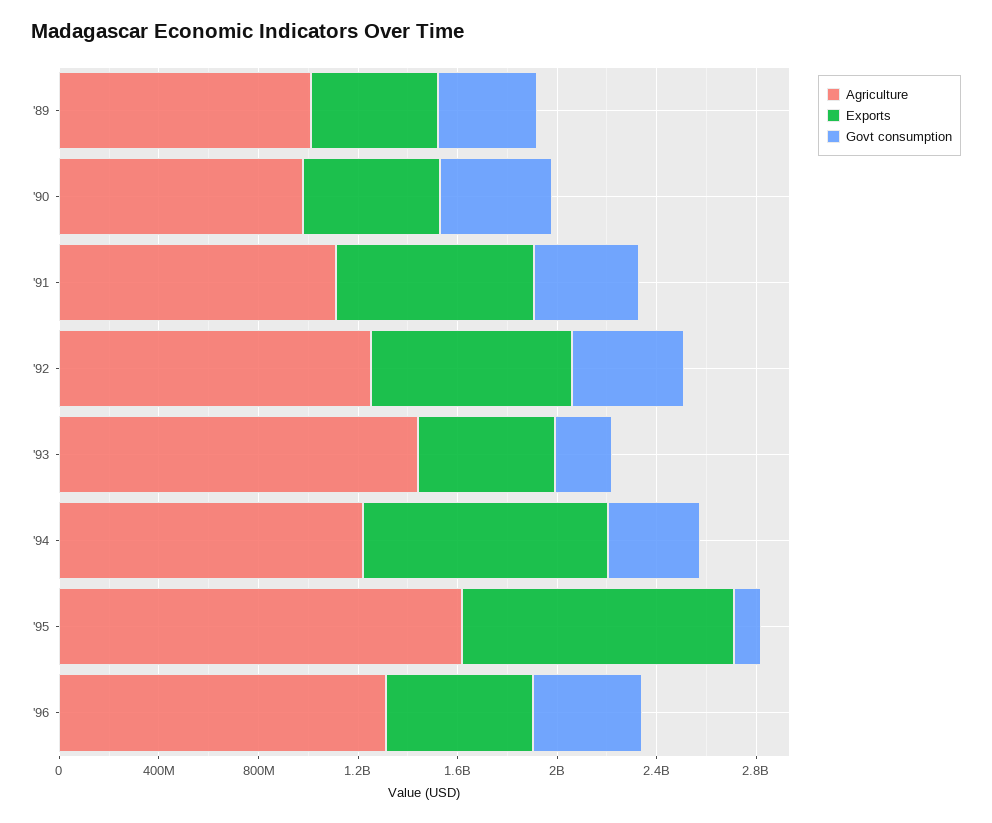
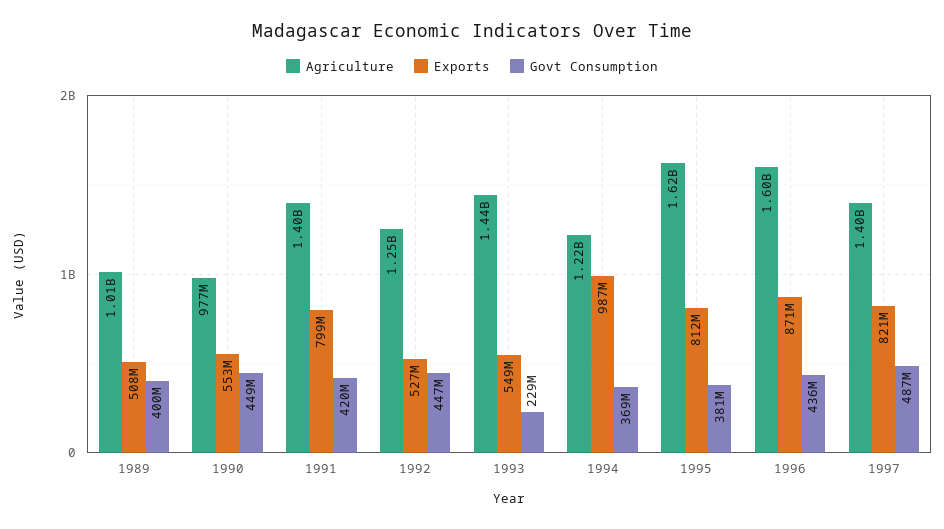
Agriculture, '91: 1100000000 -> 1400000000
Exports, '92: 800000000 -> 527000000
Exports, '95: 1100000000 -> 812000000
Govt consumption, '95: 100000000 -> 381000000
Agriculture, '96: 1300000000 -> 1600000000
Exports, '96: 600000000 -> 871000000
Agriculture, 1997: none -> 1400000000
Exports, 1997: none -> 821000000
Govt consumption, 1997: none -> 487000000

